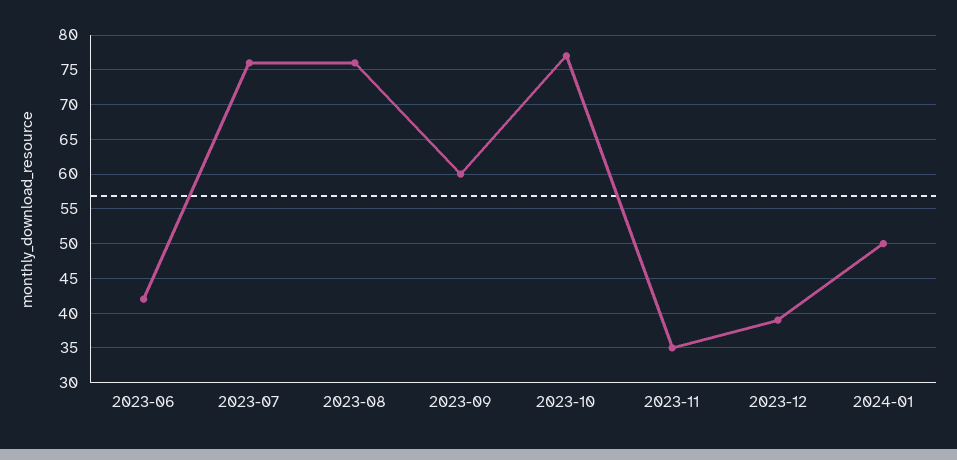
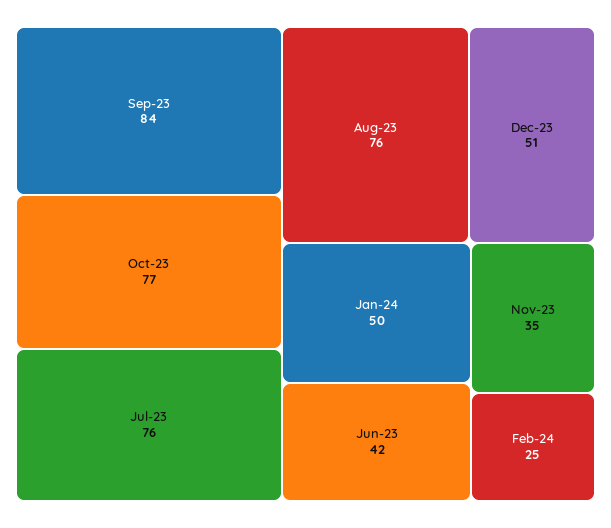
2023-09: 60 -> 84
2023-12: 39 -> 51
Feb-24: none -> 25

